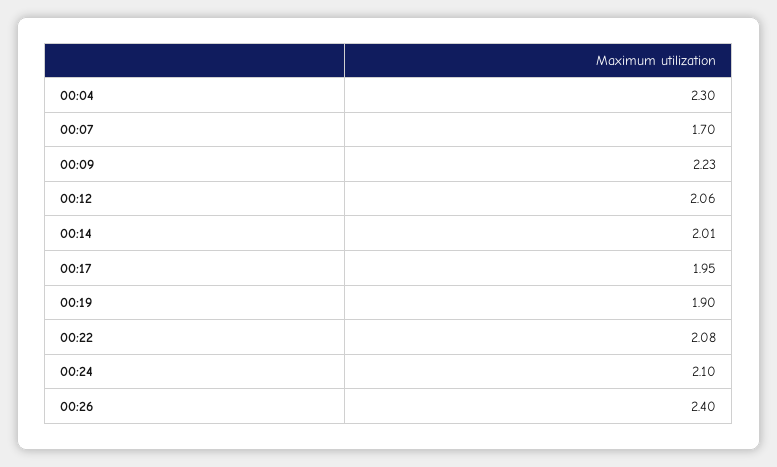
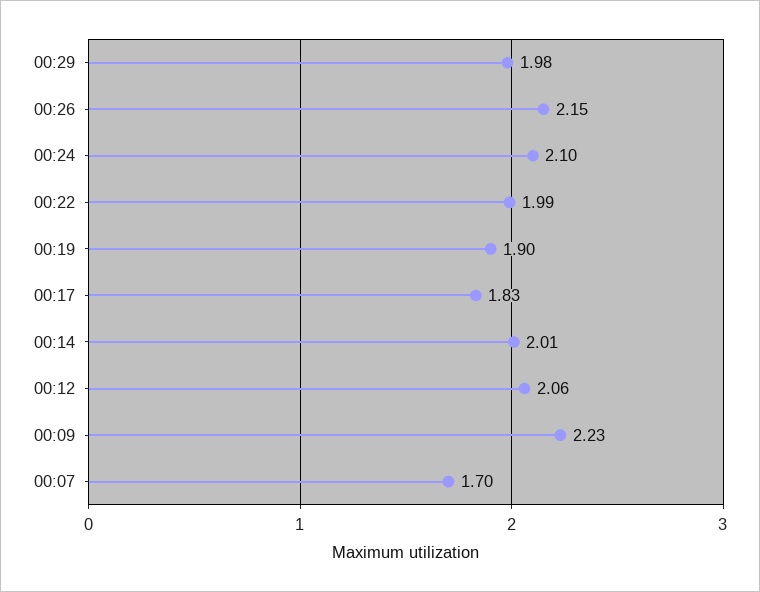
00:04: 2.3 -> none
00:17: 1.95 -> 1.83
00:22: 2.08 -> 1.99
00:26: 2.4 -> 2.15
00:29: none -> 1.98

